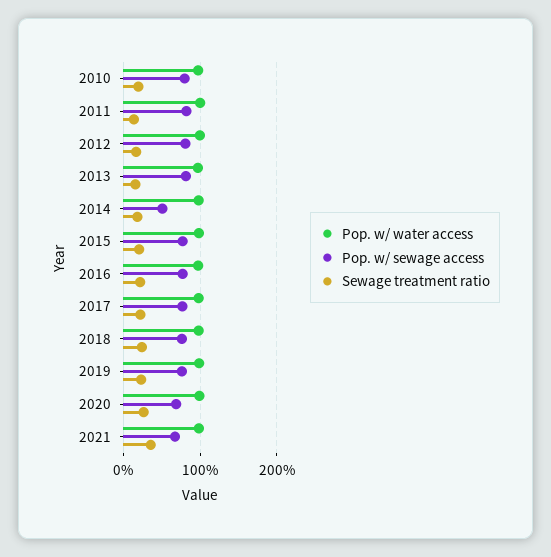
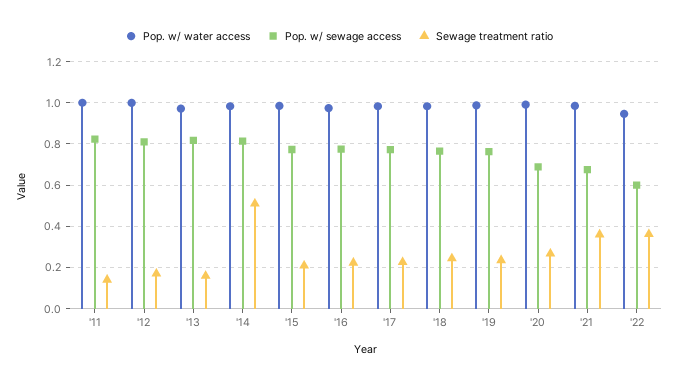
Pop. w/ water access, 2010: 1 -> none
Pop. w/ sewage access, 2010: 0.8 -> none
Sewage treatment ratio, 2010: 0.2 -> none
Pop. w/ sewage access, 2014: 0.5 -> 0.8
Sewage treatment ratio, 2014: 0.2 -> 0.5
Pop. w/ water access, '22: none -> 0.95
Pop. w/ sewage access, '22: none -> 0.6
Sewage treatment ratio, '22: none -> 0.35

